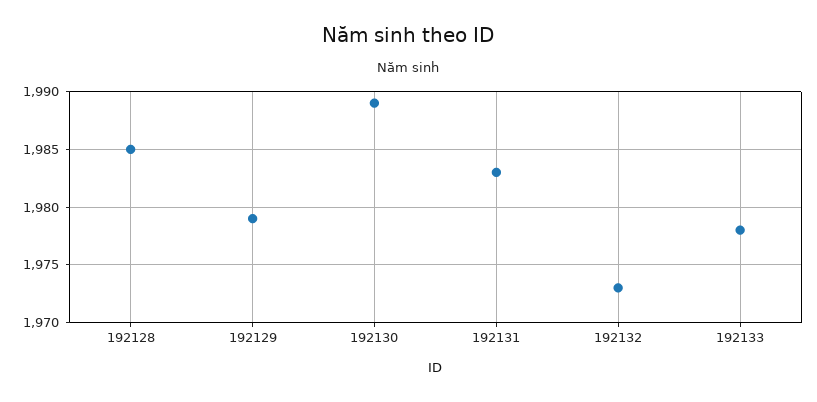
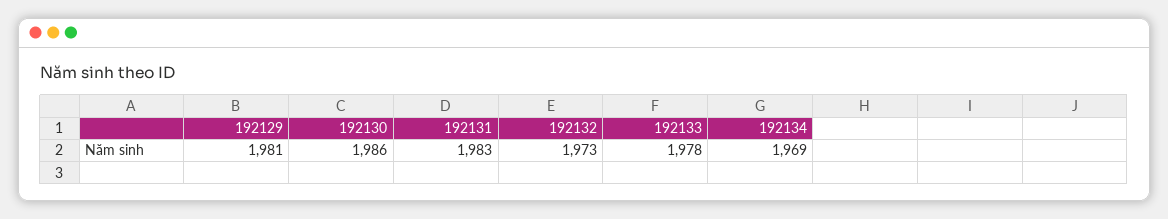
192128: 1985 -> none
192129: 1979 -> 1981
192130: 1989 -> 1986
192134: none -> 1969

